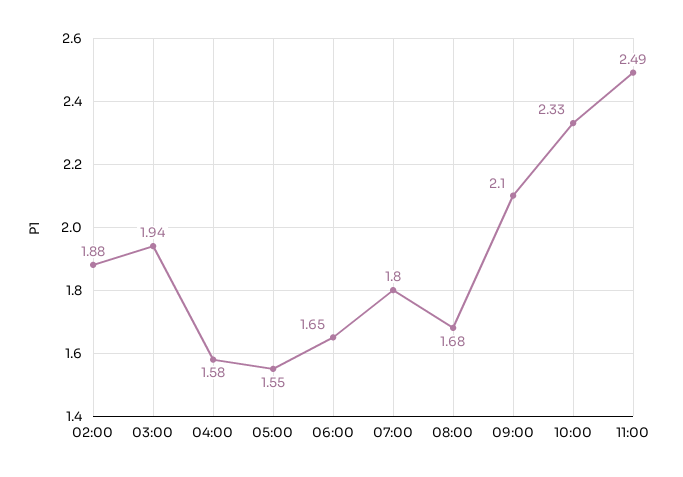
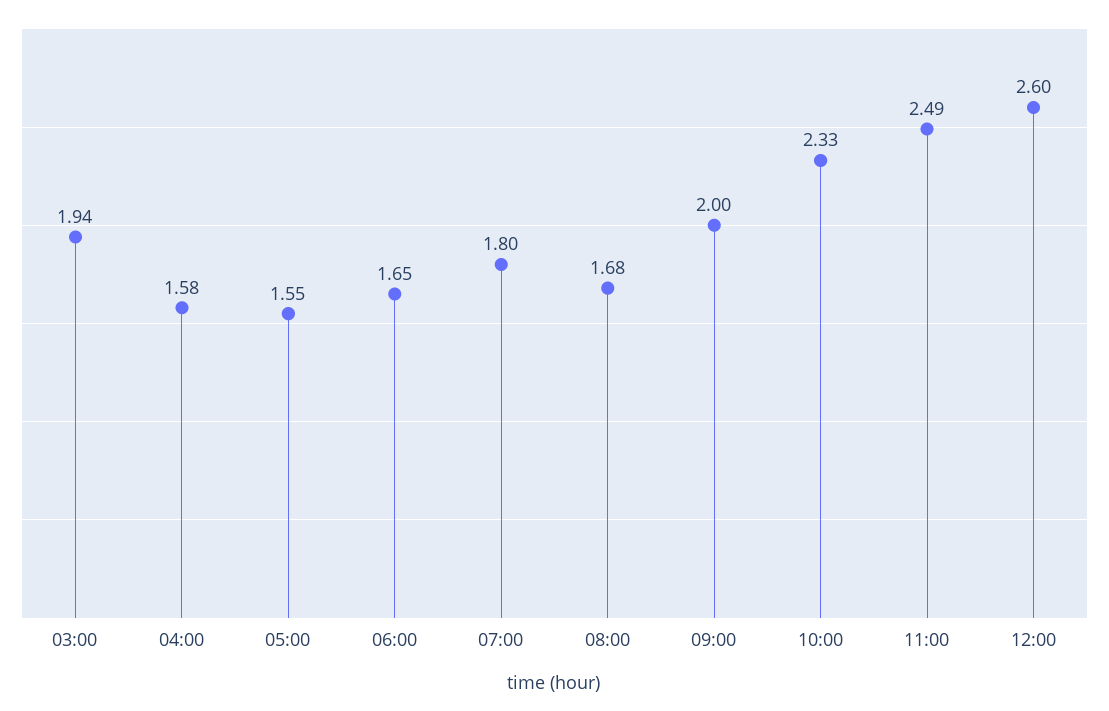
02:00: 1.88 -> none
09:00: 2.1 -> 2
12:00: none -> 2.6

